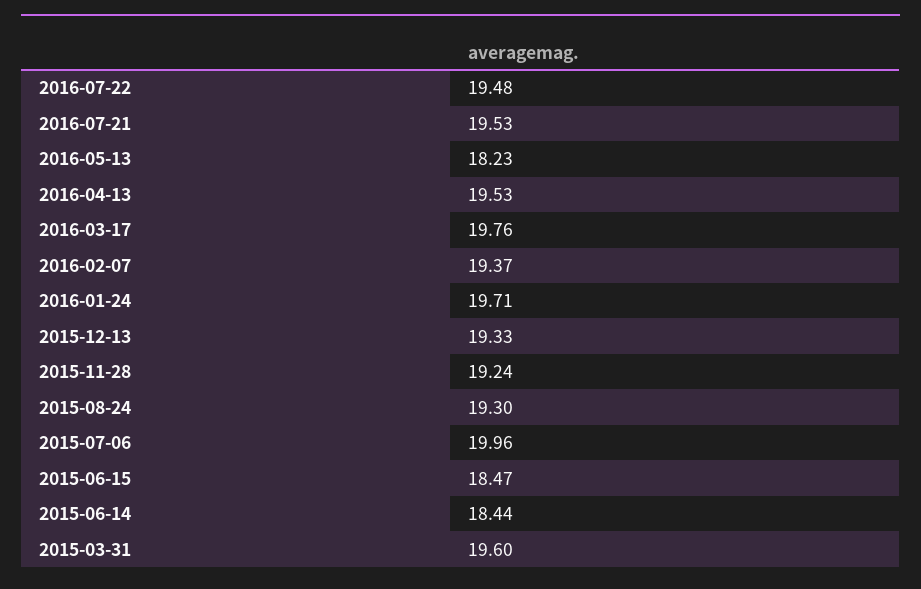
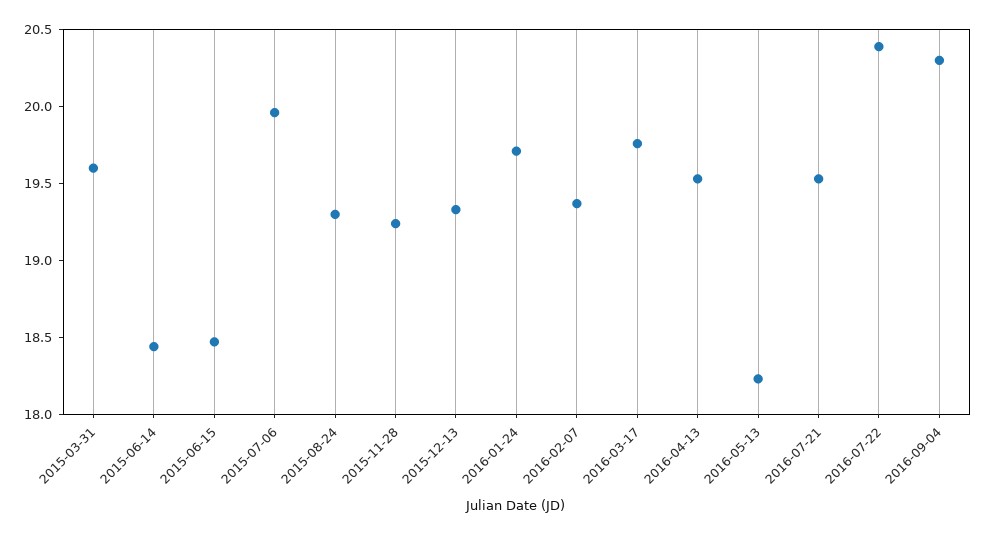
2016-07-22: 19.48 -> 20.4
2016-09-04: none -> 20.3

